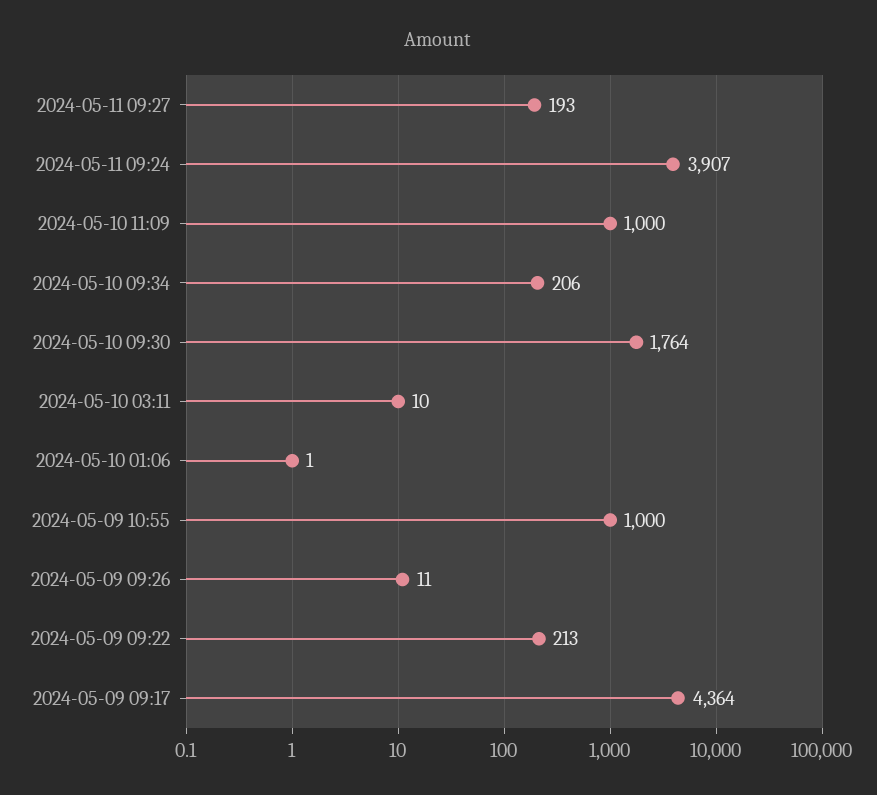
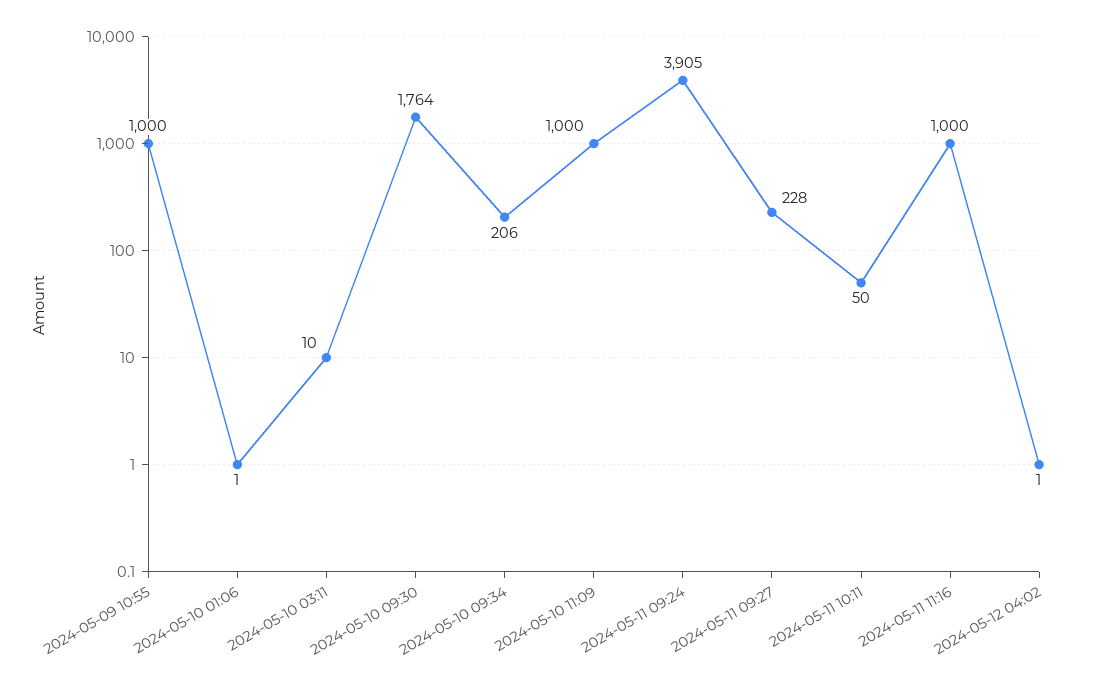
2024-05-11 09:27: 193 -> 228
2024-05-11 09:24: 3907 -> 3905
2024-05-09 09:26: 11 -> none
2024-05-09 09:22: 213 -> none
2024-05-09 09:17: 4364 -> none
2024-05-11 10:11: none -> 50
2024-05-11 11:16: none -> 1000
2024-05-12 04:02: none -> 1

